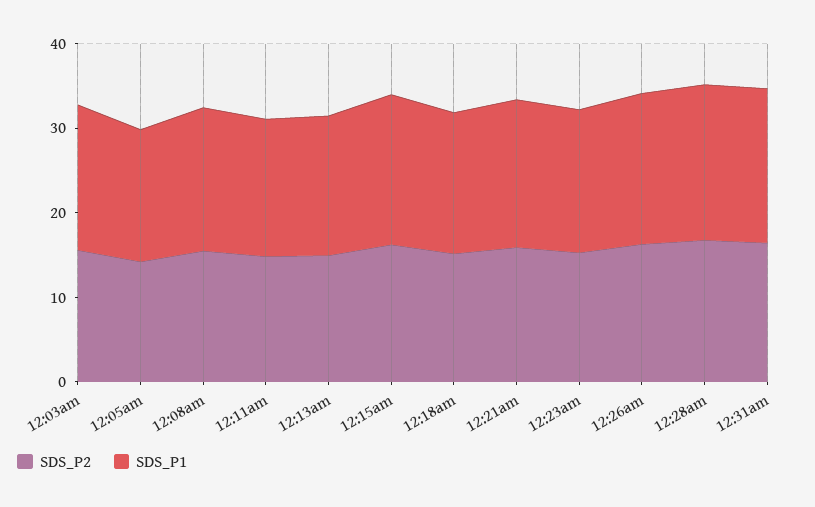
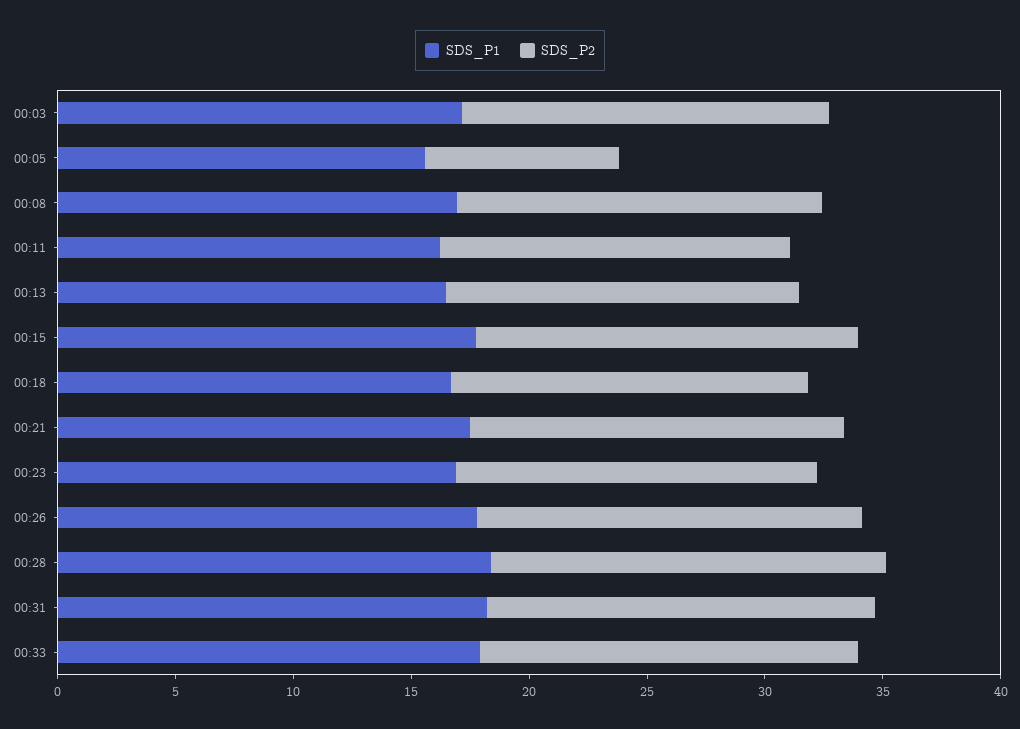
SDS_P2, 12:05am: 14 -> 8
SDS_P1, 00:33: none -> 18
SDS_P2, 00:33: none -> 16

